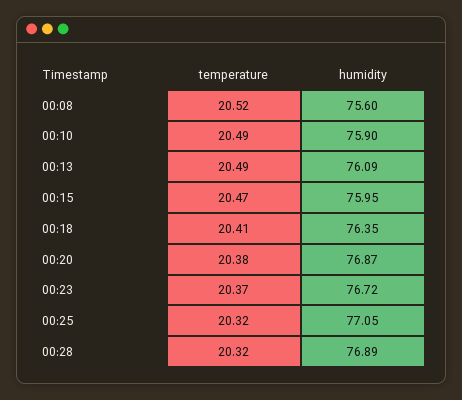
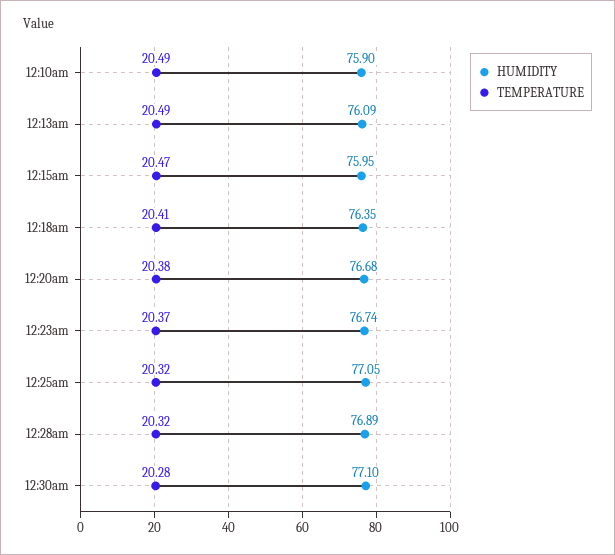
temperature, 00:08: 20.52 -> none
humidity, 00:08: 75.6 -> none
humidity, 00:20: 76.87 -> 76.68
humidity, 00:23: 76.72 -> 76.74
humidity, 12:30am: none -> 77.1
temperature, 12:30am: none -> 20.28

